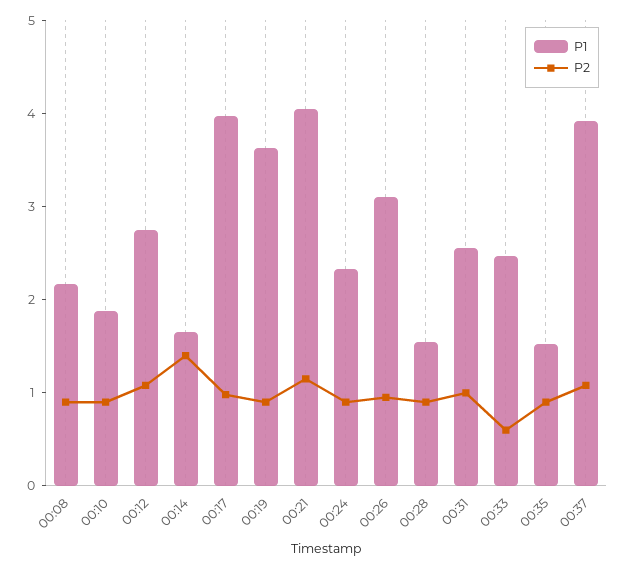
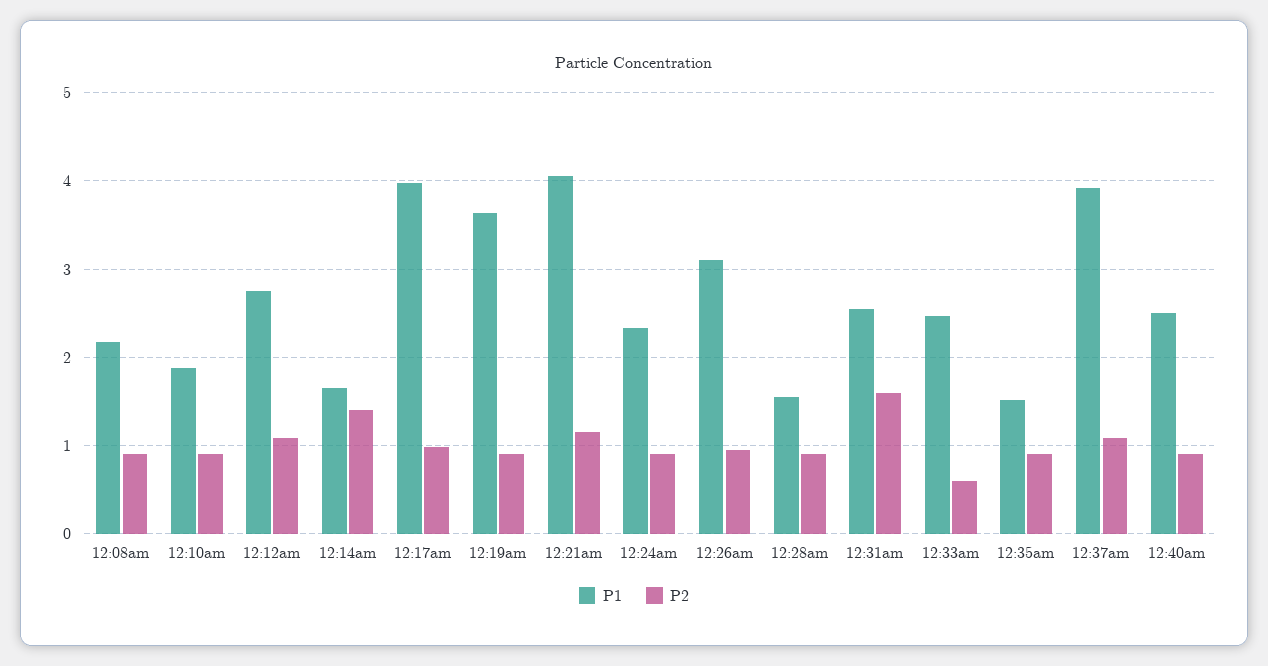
P2, 00:31: 1 -> 1.6
P1, 12:40am: none -> 2.5
P2, 12:40am: none -> 0.9

